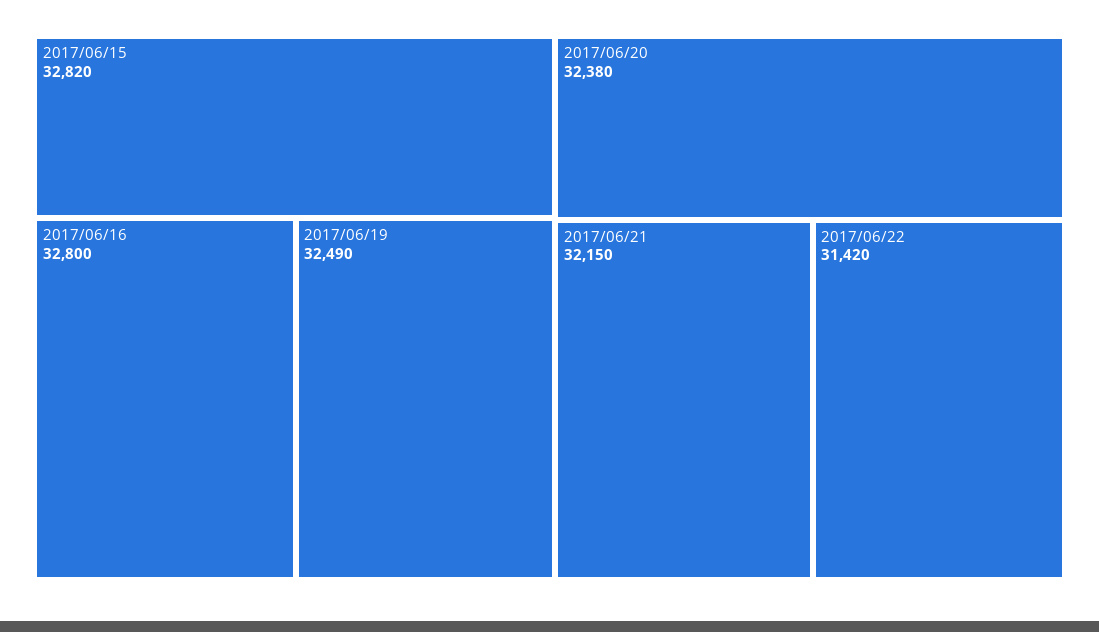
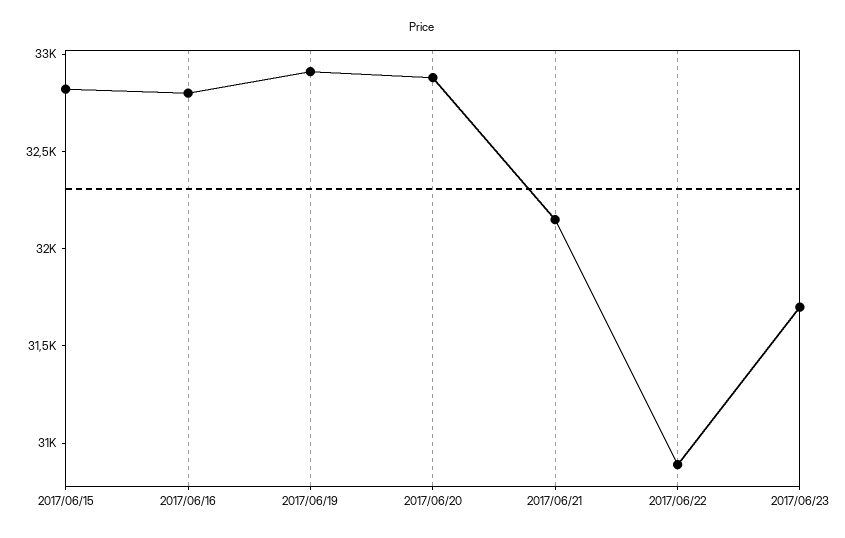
2017/06/19: 32490 -> 32900
2017/06/20: 32380 -> 32900
2017/06/22: 31420 -> 30900
2017/06/23: none -> 31700

